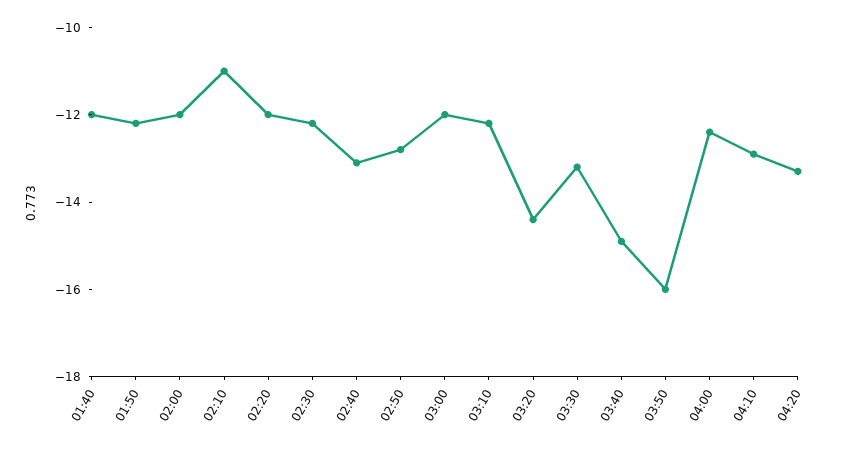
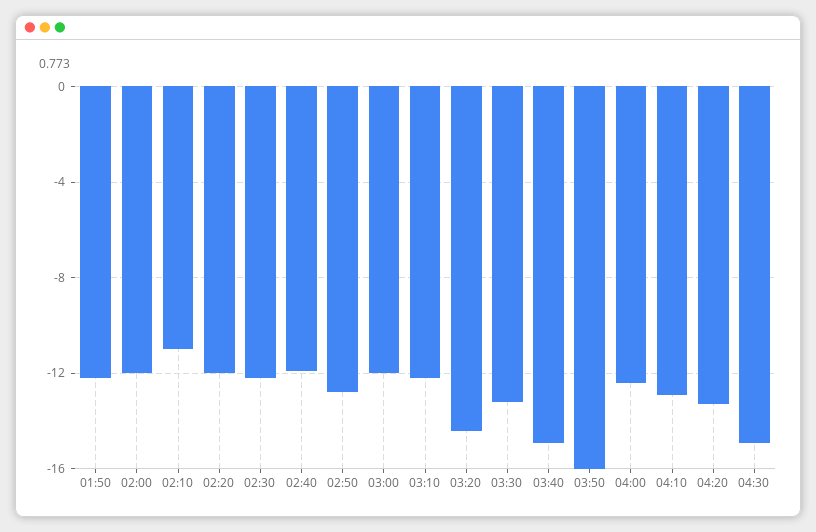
01:40: -12 -> none
02:40: -13 -> -12
04:30: none -> -15

